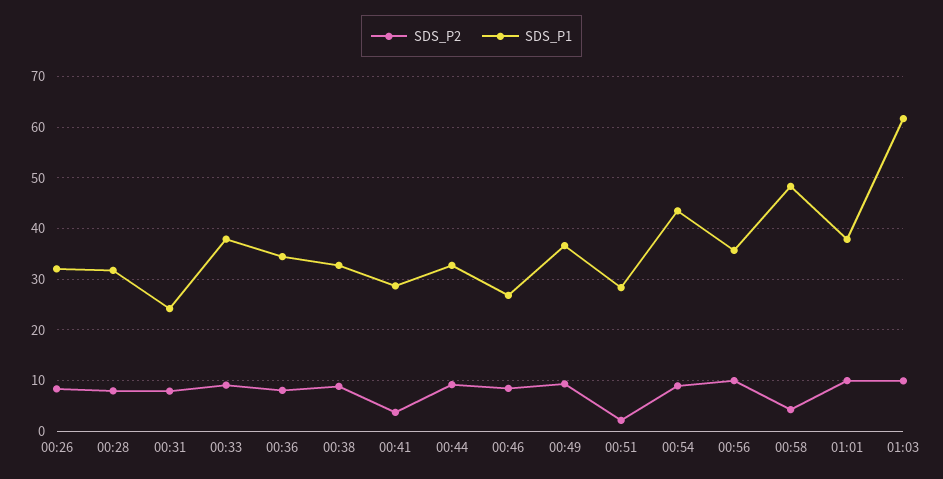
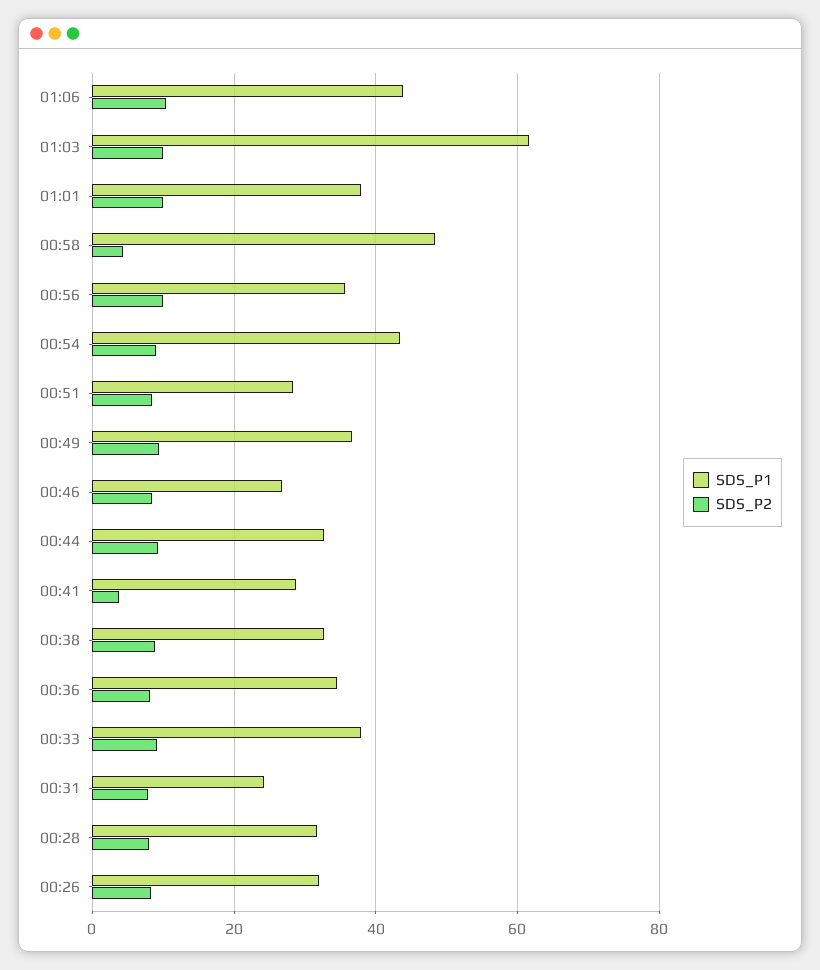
SDS_P2, 00:51: 2 -> 8
SDS_P1, 01:06: none -> 44
SDS_P2, 01:06: none -> 10

